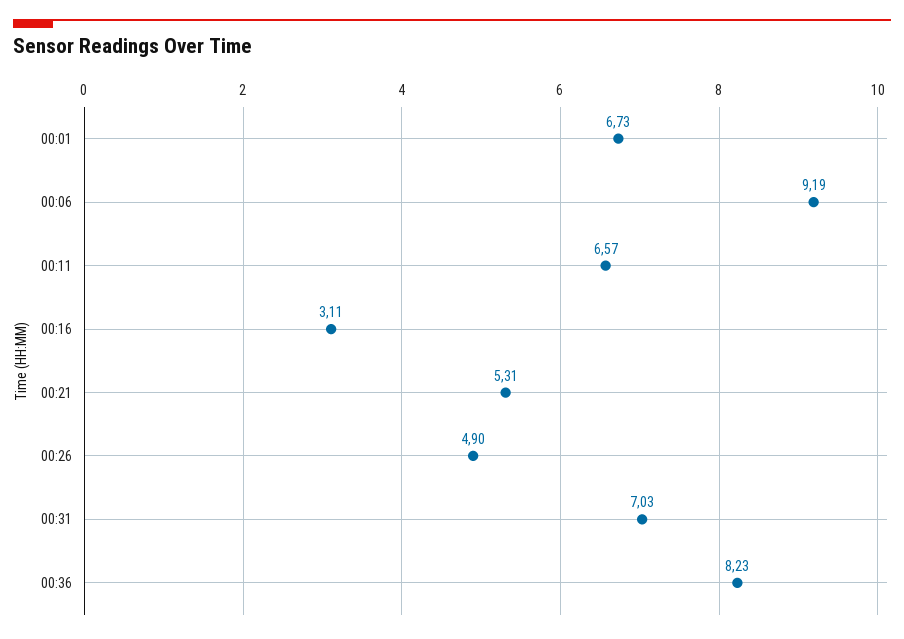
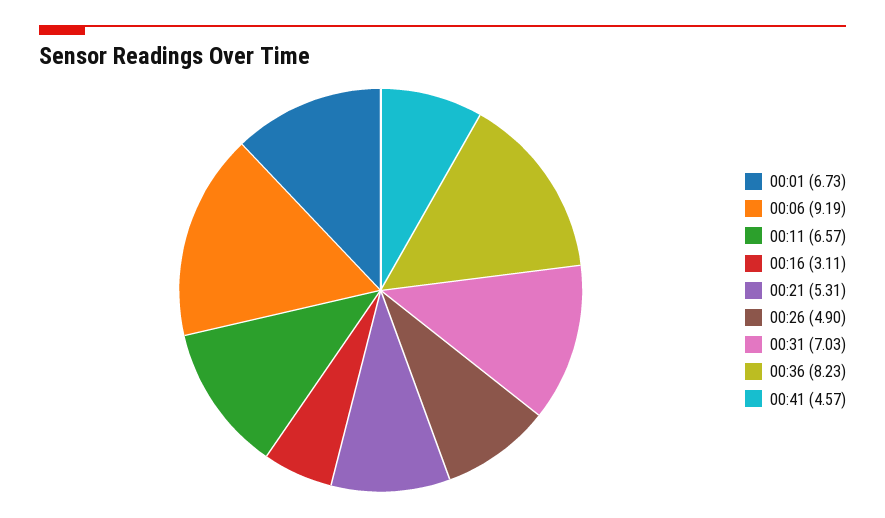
00:41: none -> 4.57

